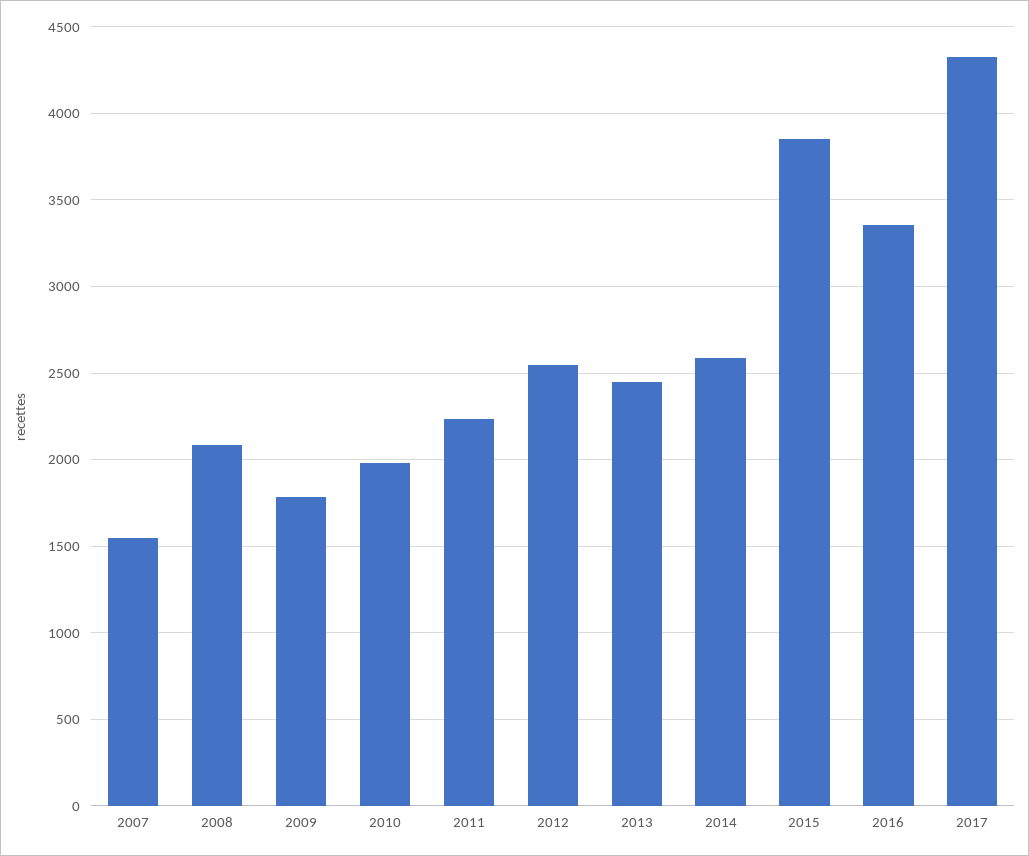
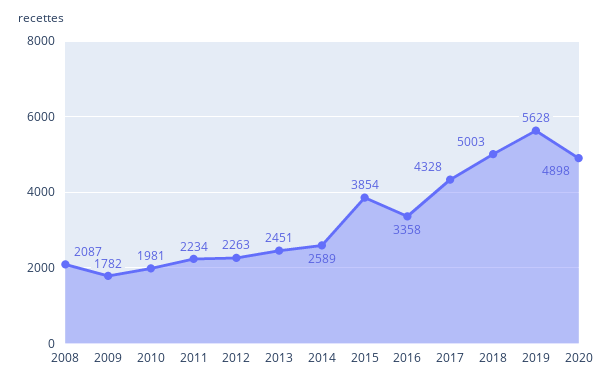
2007: 1550 -> none
2012: 2550 -> 2263
2018: none -> 5003
2019: none -> 5628
2020: none -> 4898

